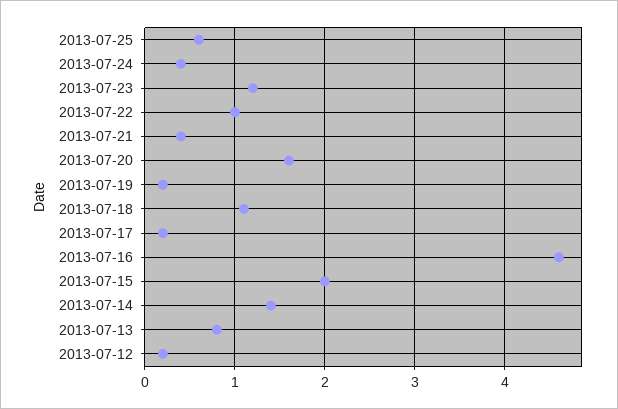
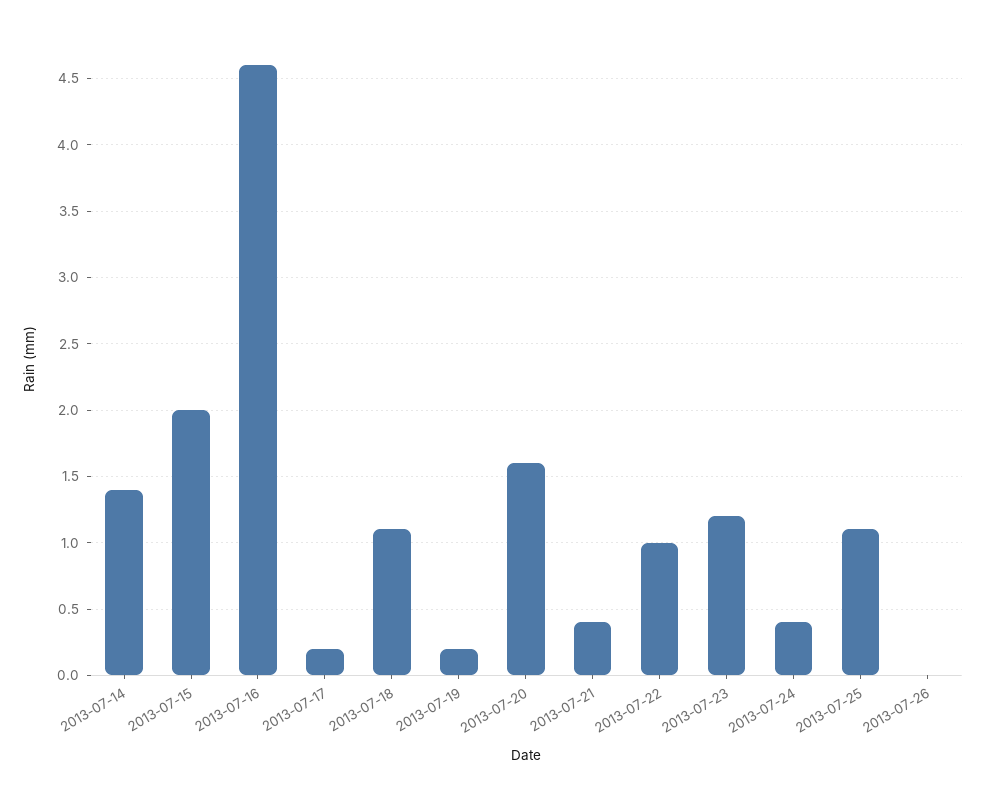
2013-07-25: 0.6 -> 1.1
2013-07-13: 0.8 -> none
2013-07-12: 0.2 -> none
2013-07-26: none -> 0

